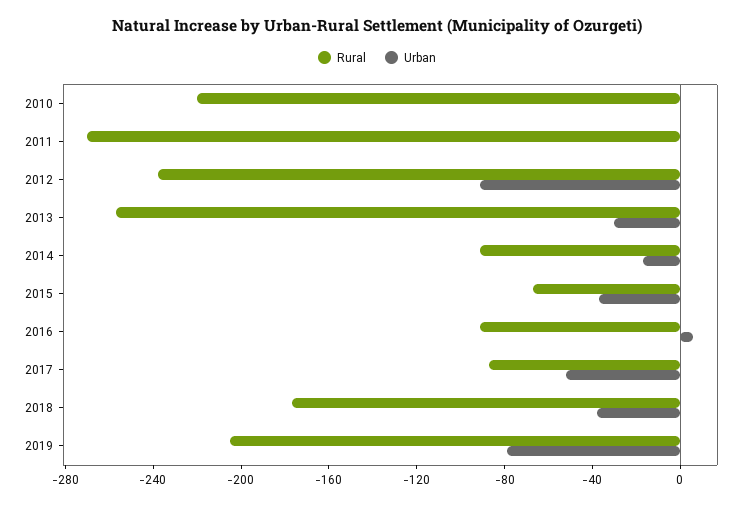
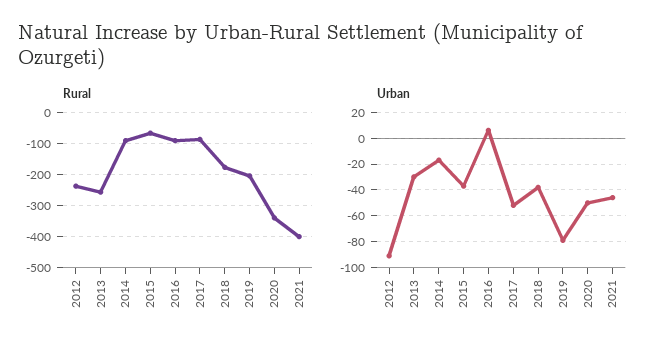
Rural, 2010: -220 -> none
Urban, 2010: 0 -> none
Rural, 2011: -270 -> none
Urban, 2011: 0 -> none
Rural, 2020: none -> -340
Rural, 2021: none -> -400
Urban, 2020: none -> -50
Urban, 2021: none -> -45

